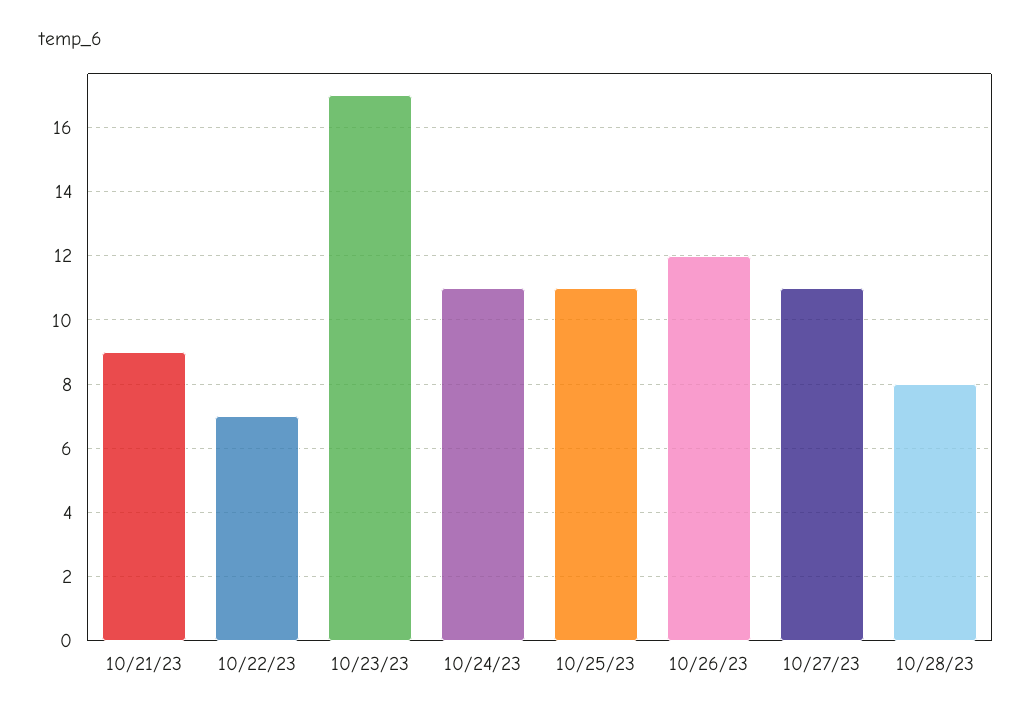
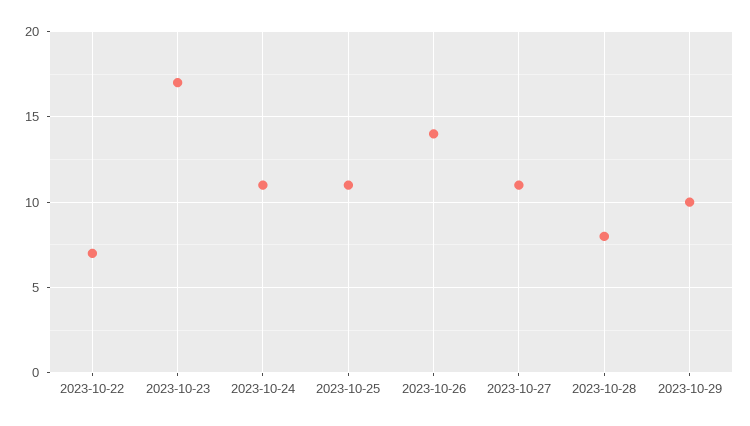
10/21/23: 9 -> none
10/26/23: 12 -> 14
2023-10-29: none -> 10

